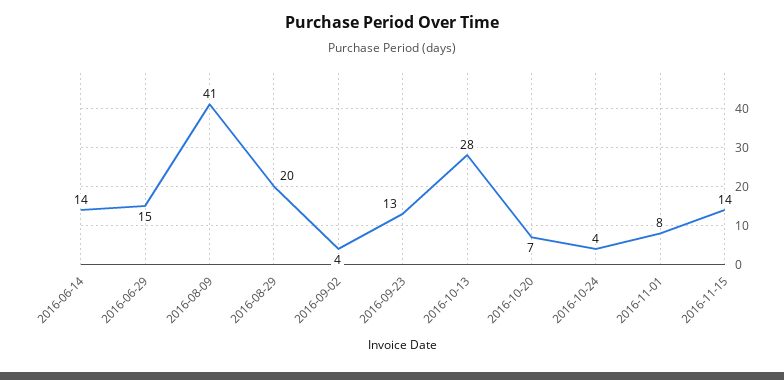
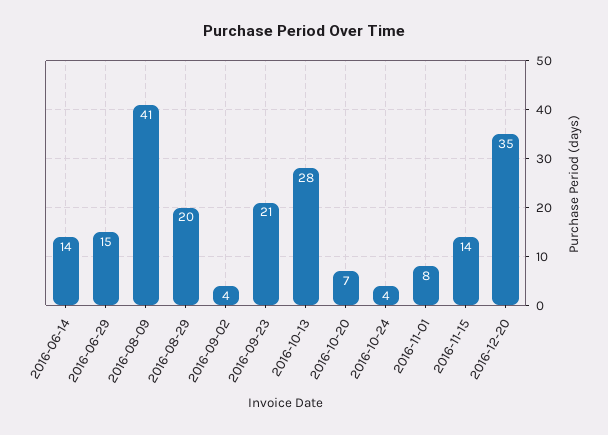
2016-09-23: 13 -> 21
2016-12-20: none -> 35

